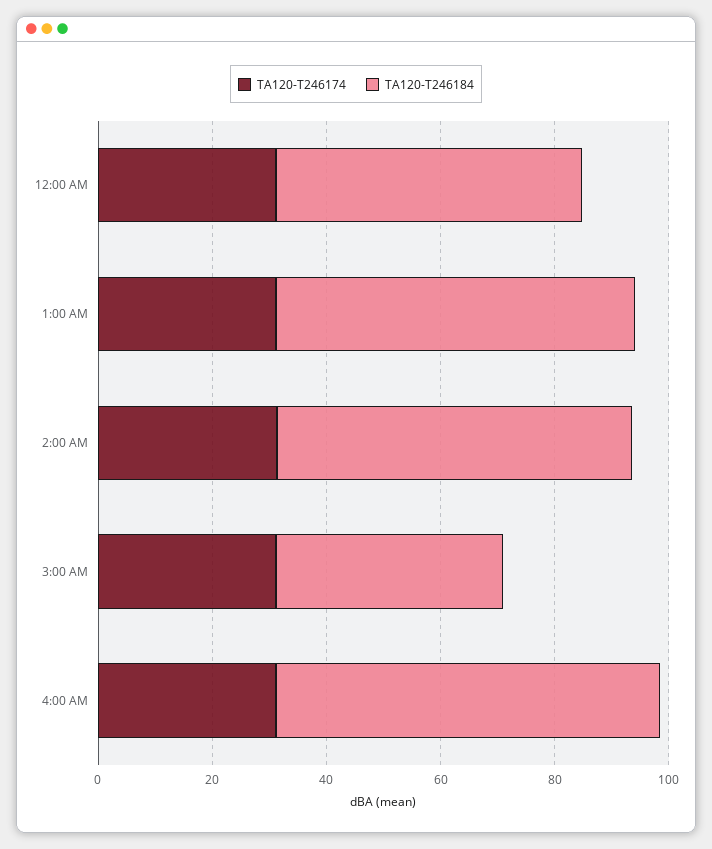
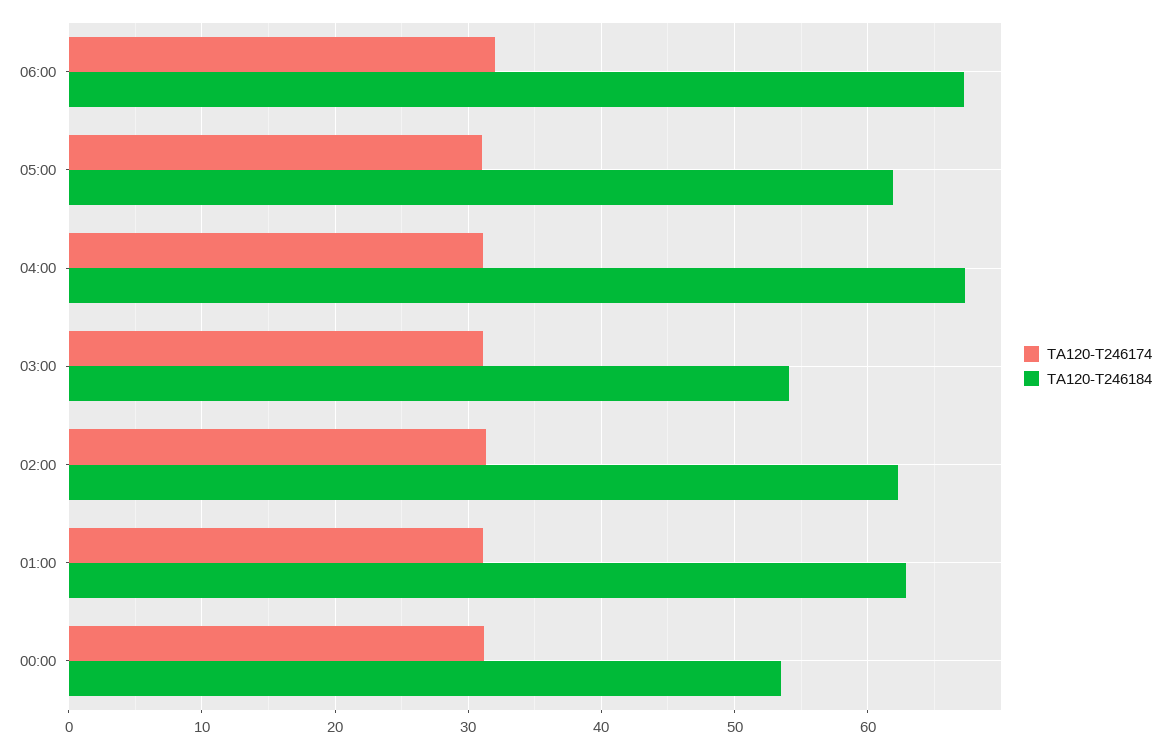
TA120-T246184, 3:00 AM: 40 -> 54
TA120-T246174, 06:00: none -> 32
TA120-T246184, 06:00: none -> 67
TA120-T246174, 05:00: none -> 31
TA120-T246184, 05:00: none -> 62

